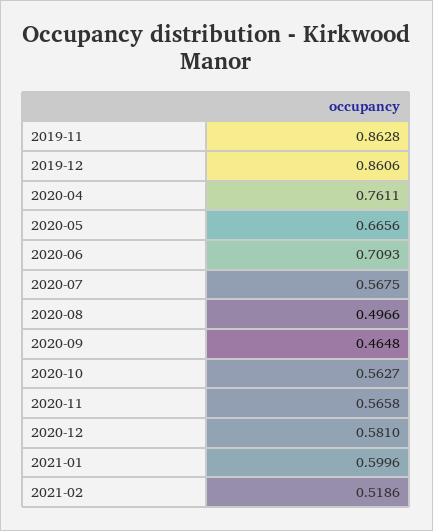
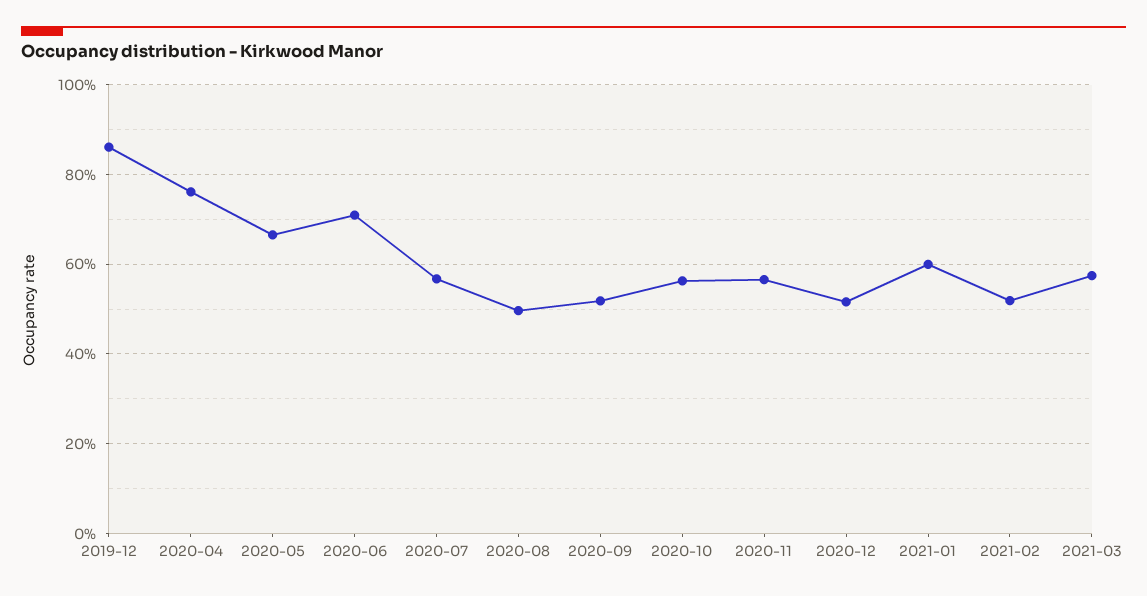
2019-11: 0.8628 -> none
2020-09: 0.4648 -> 0.52
2020-12: 0.581 -> 0.52
2021-03: none -> 0.58

